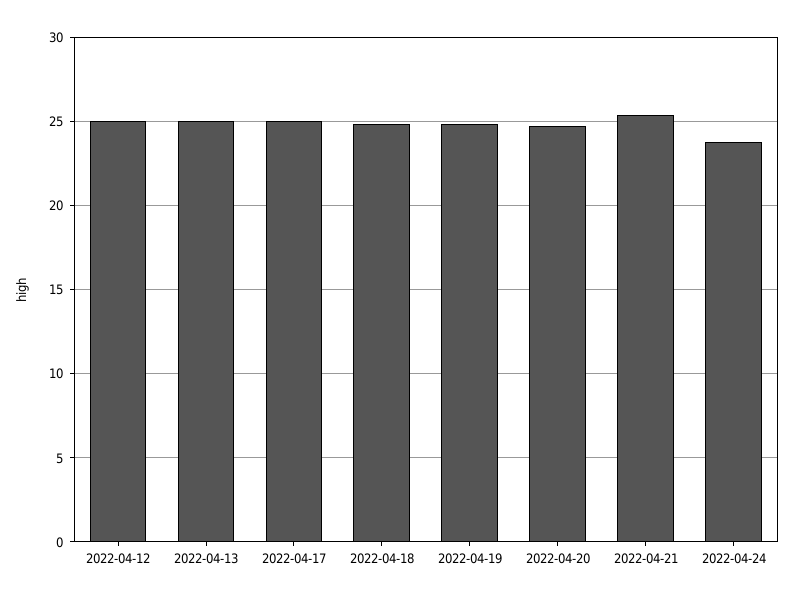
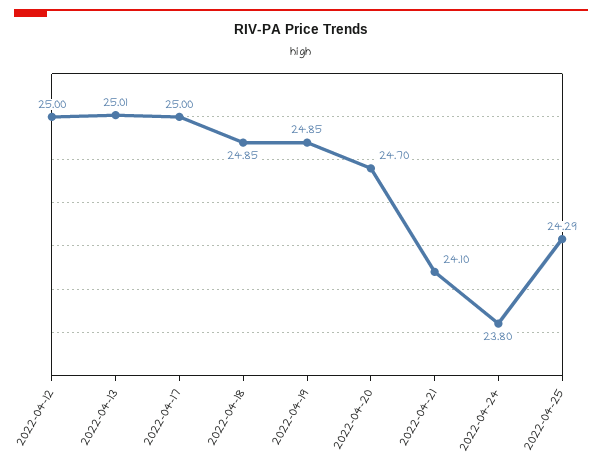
2022-04-21: 25.5 -> 24.1
2022-04-25: none -> 24.29

